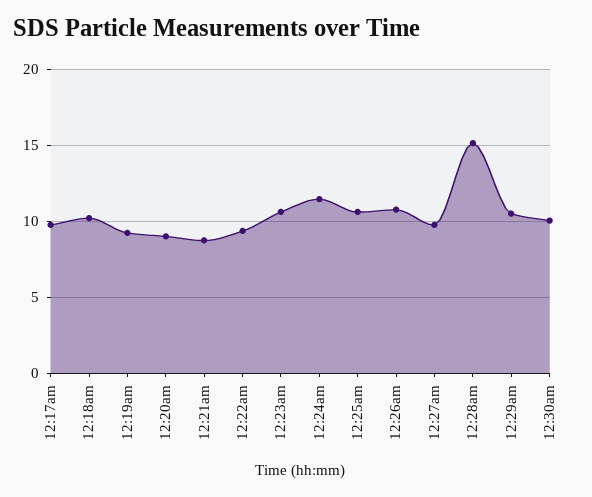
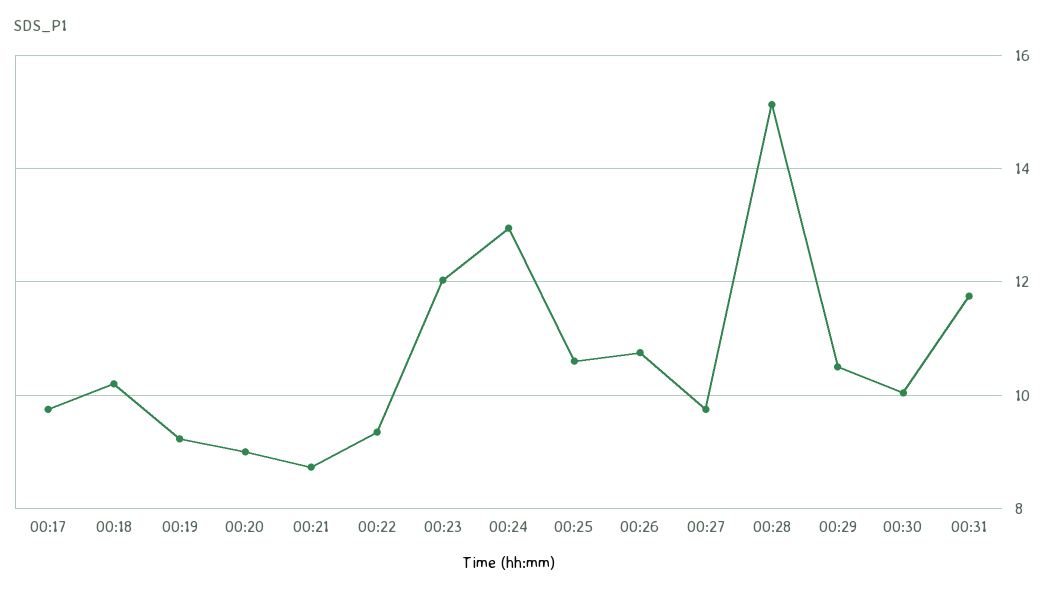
12:23am: 10.5 -> 12
12:24am: 11.5 -> 13
00:31: none -> 11.8

